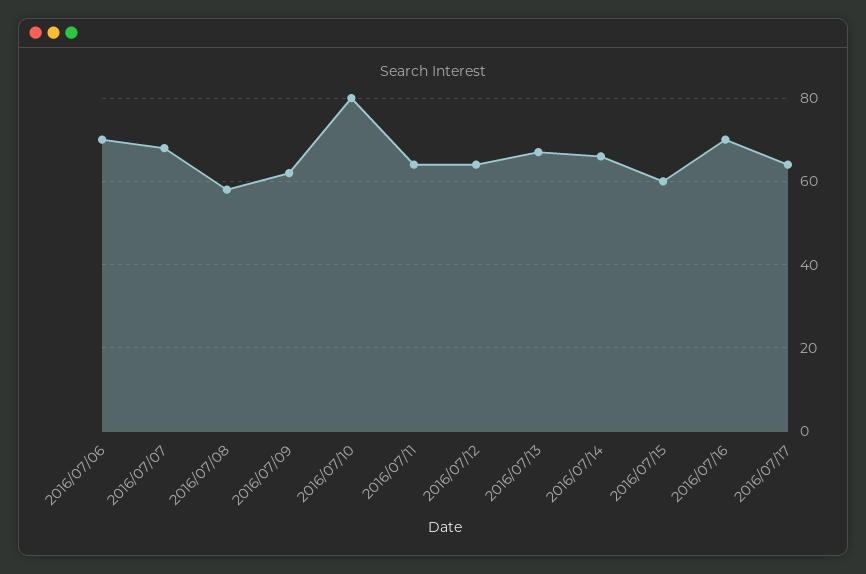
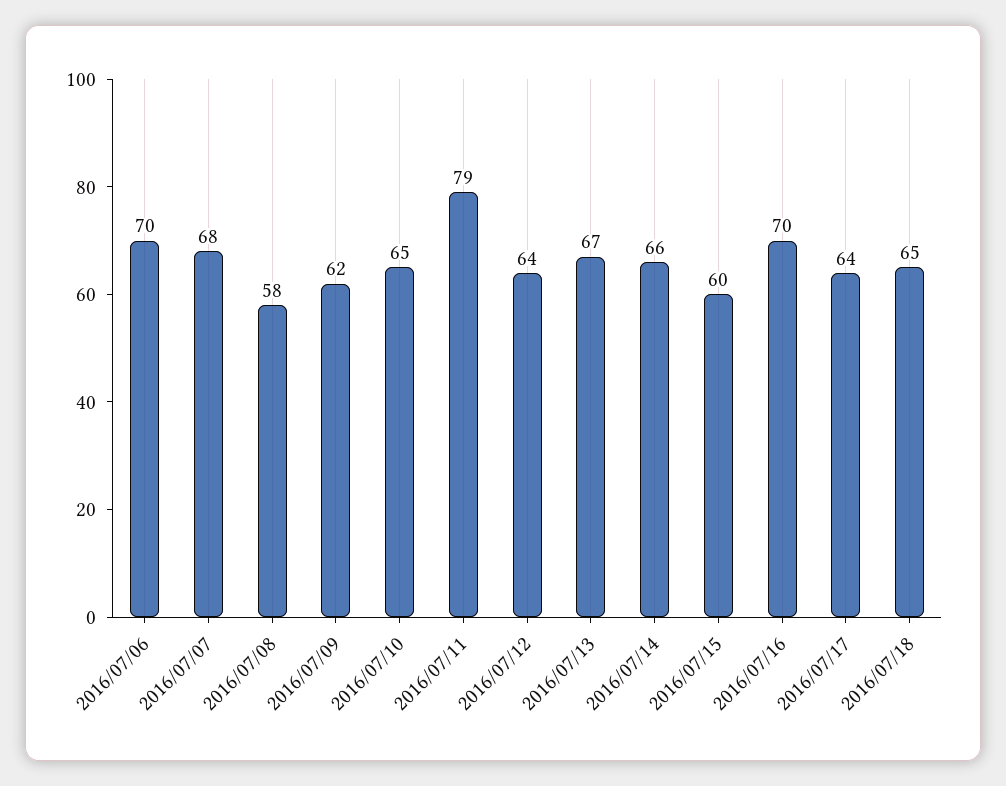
2016/07/10: 80 -> 65
2016/07/11: 65 -> 79
2016/07/18: none -> 65

